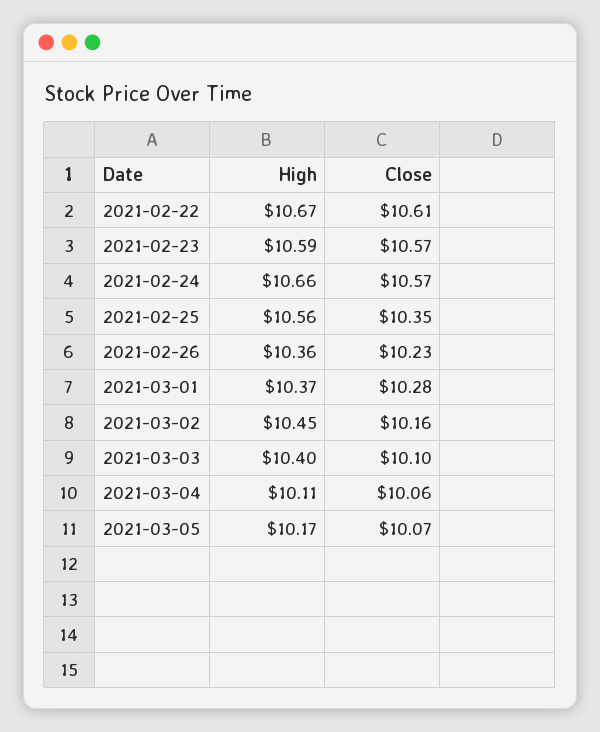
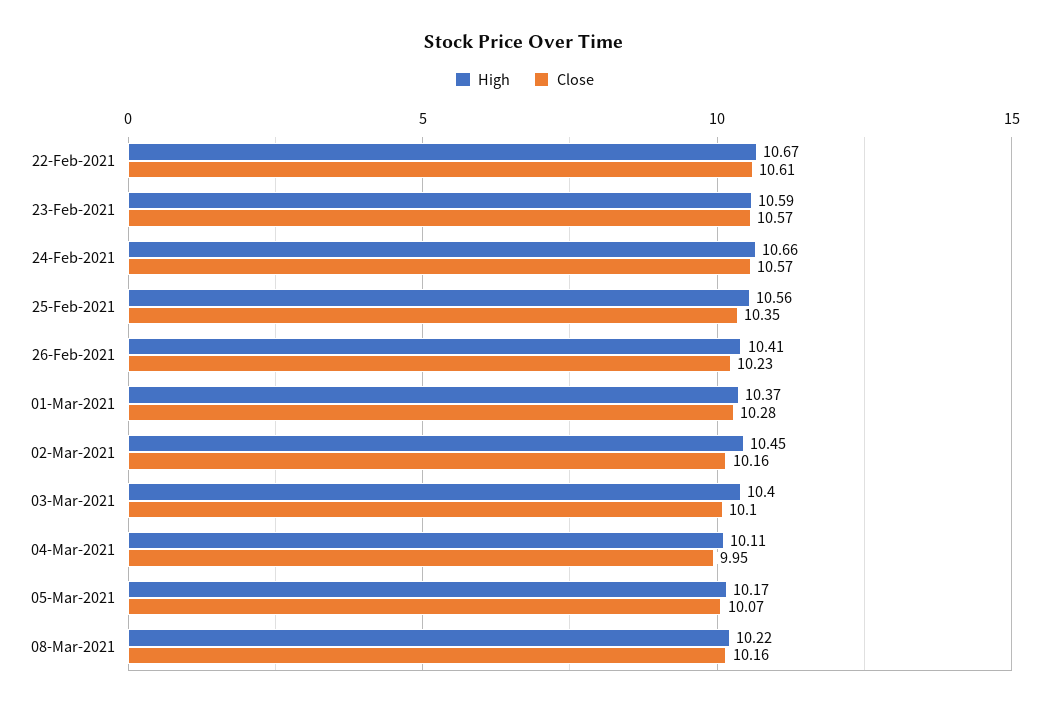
High, 2021-02-26: 10.36 -> 10.41
Close, 2021-03-04: 10.06 -> 9.95
High, 08-Mar-2021: none -> 10.22
Close, 08-Mar-2021: none -> 10.16

